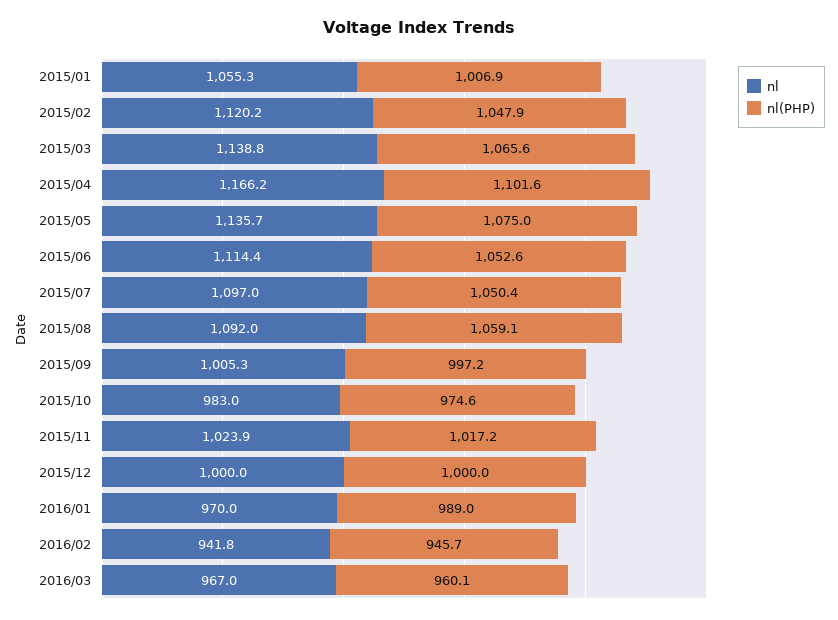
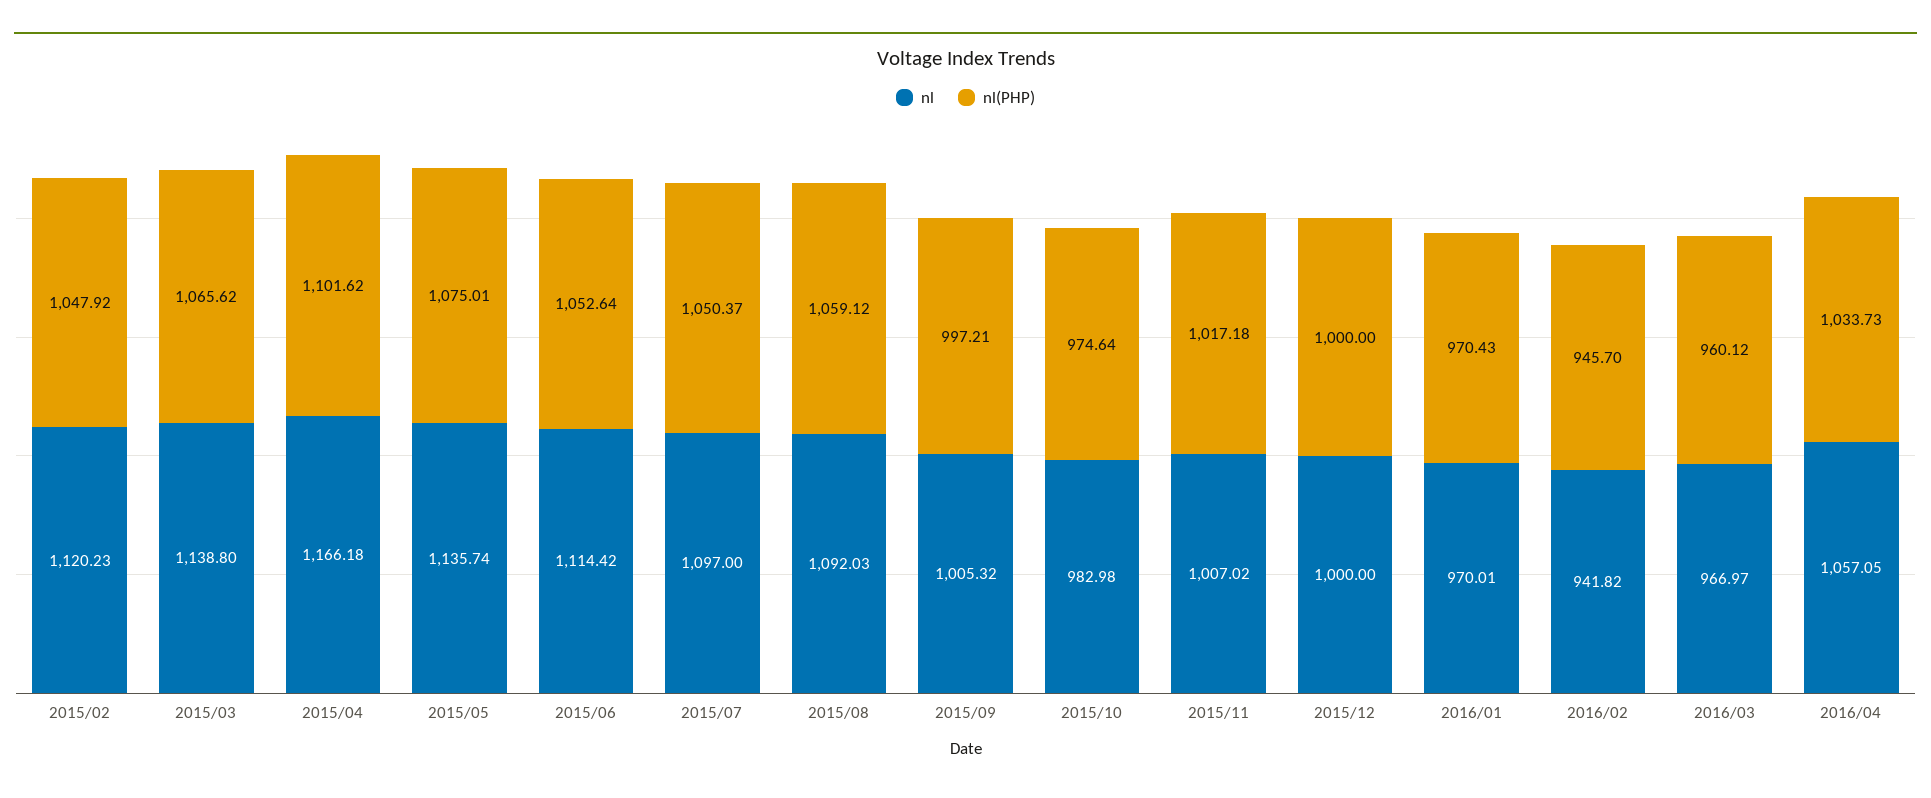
nl, 2015/01: 1055.3 -> none
nl(PHP), 2015/01: 1006.9 -> none
nl, 2015/11: 1023.9 -> 1007.02
nl(PHP), 2016/01: 989 -> 970.43
nl, 2016/04: none -> 1057.05
nl(PHP), 2016/04: none -> 1033.73

